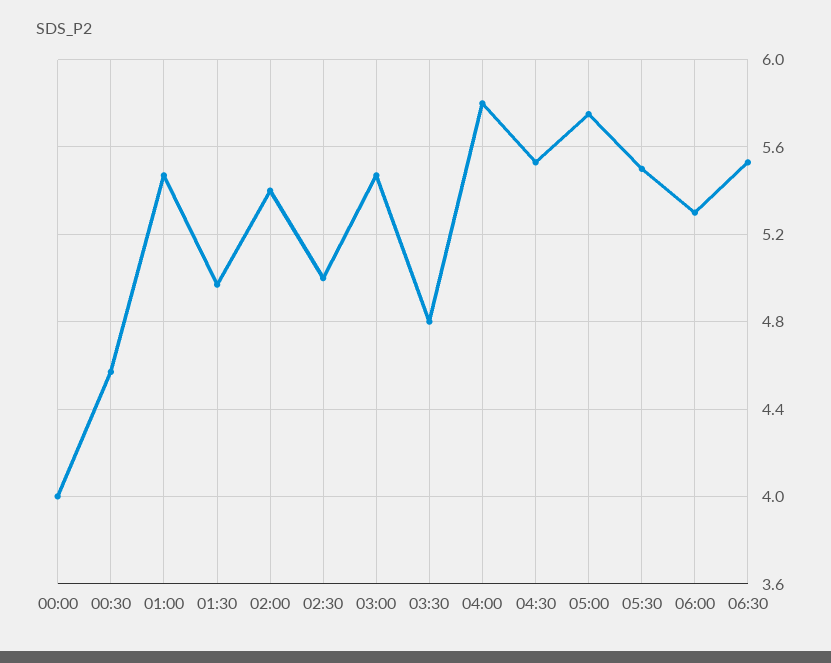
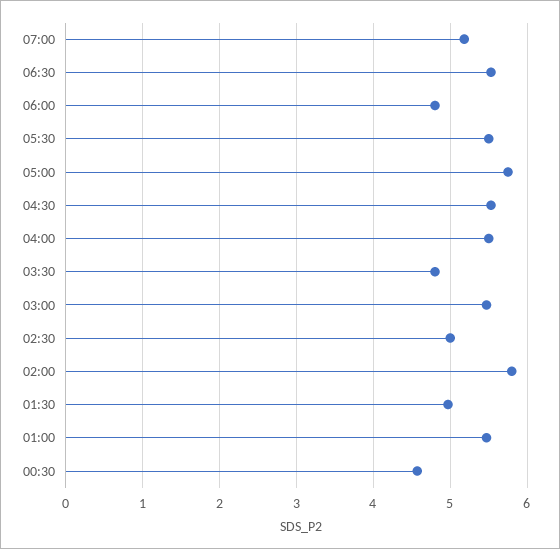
00:00: 4 -> none
02:00: 5.4 -> 5.8
04:00: 5.8 -> 5.5
06:00: 5.3 -> 4.8
07:00: none -> 5.2

